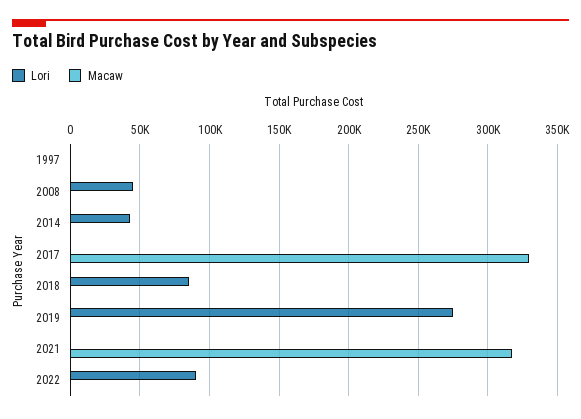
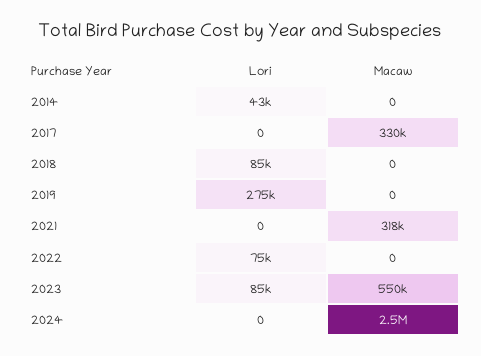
Lori, 1997: 0 -> none
Macaw, 1997: 0 -> none
Lori, 2008: 45000 -> none
Macaw, 2008: 0 -> none
Lori, 2022: 90000 -> 75000
Lori, 2023: none -> 85000
Macaw, 2023: none -> 550000
Lori, 2024: none -> 0
Macaw, 2024: none -> 2500000

